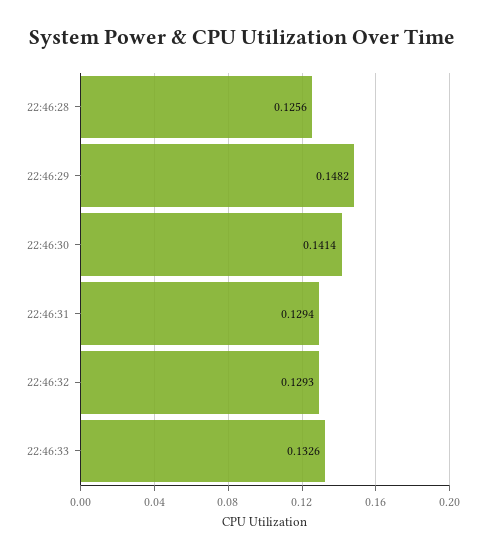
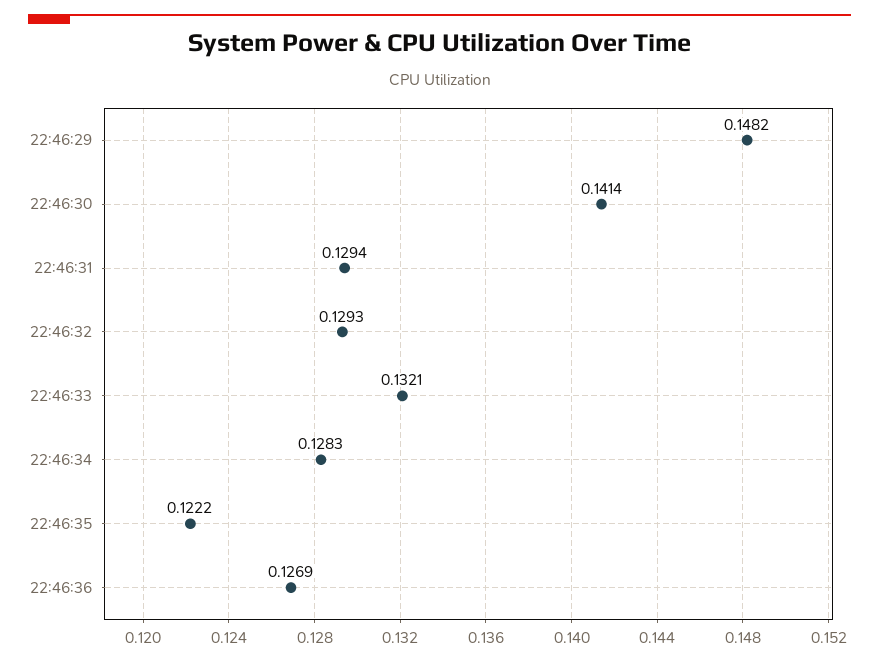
22:46:28: 0.1256 -> none
22:46:33: 0.1326 -> 0.1321
22:46:34: none -> 0.1283
22:46:35: none -> 0.1222
22:46:36: none -> 0.1269

